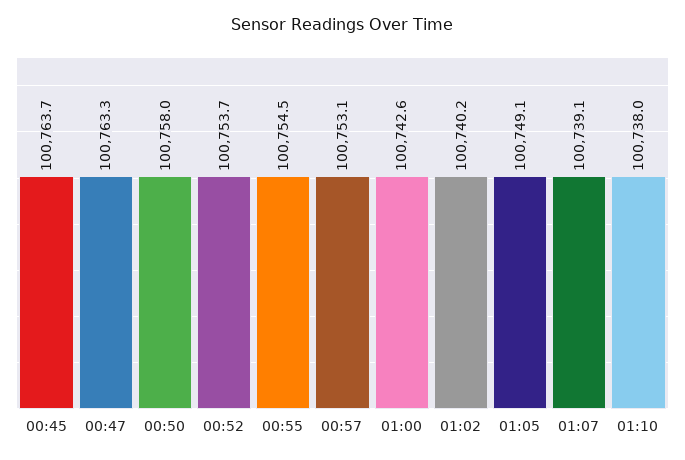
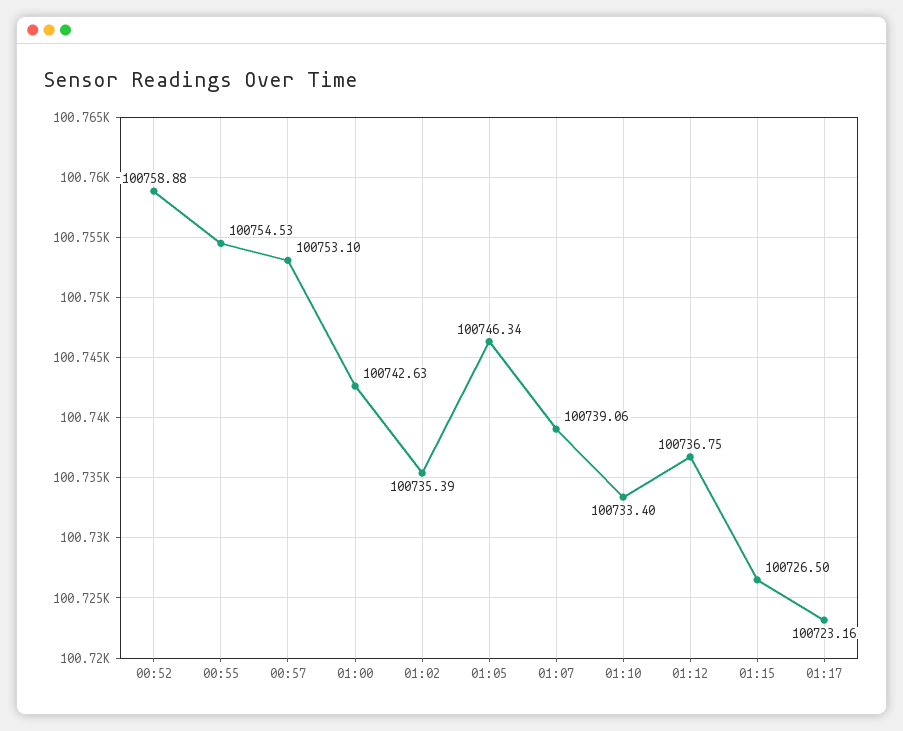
00:45: 100763.7 -> none
00:47: 100763.3 -> none
00:50: 100758 -> none
00:52: 100753.7 -> 100758.88
01:02: 100740.2 -> 100735.39
01:05: 100749.1 -> 100746.34
01:10: 100738 -> 100733.4
01:12: none -> 100736.75
01:15: none -> 100726.5
01:17: none -> 100723.16

